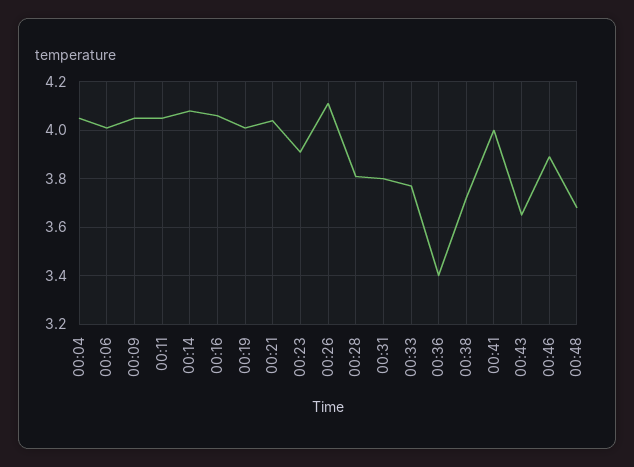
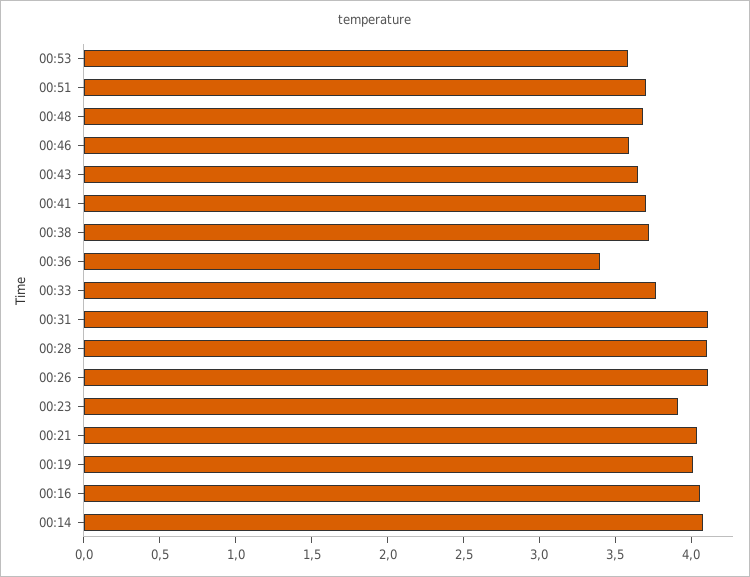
00:04: 4.05 -> none
00:06: 4 -> none
00:09: 4.05 -> none
00:11: 4.05 -> none
00:28: 3.8 -> 4.1
00:31: 3.8 -> 4.1
00:41: 4 -> 3.7
00:46: 3.9 -> 3.6
00:53: none -> 3.6
00:51: none -> 3.7

